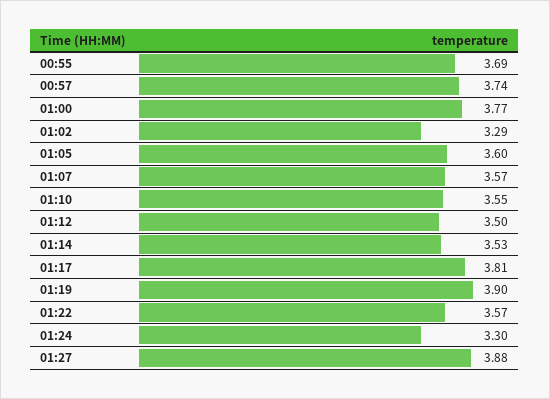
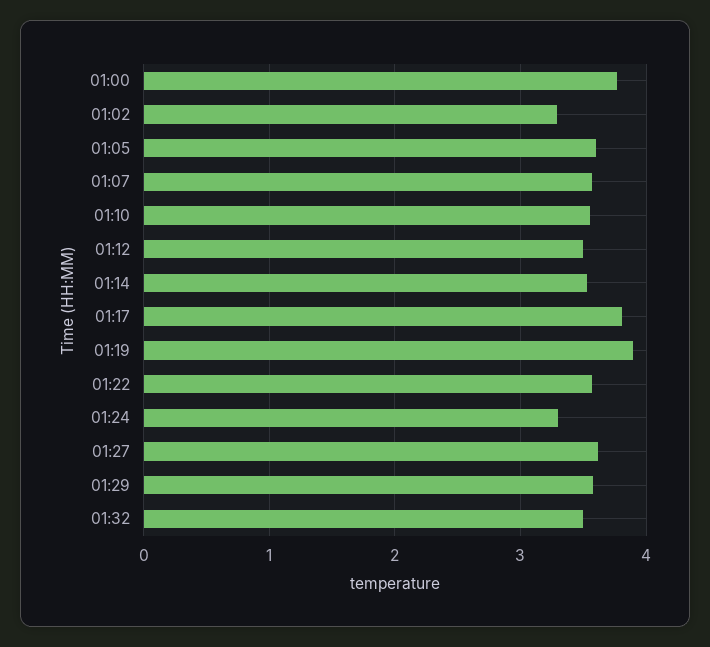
00:55: 3.69 -> none
00:57: 3.74 -> none
01:27: 3.88 -> 3.6
01:29: none -> 3.6
01:32: none -> 3.5

